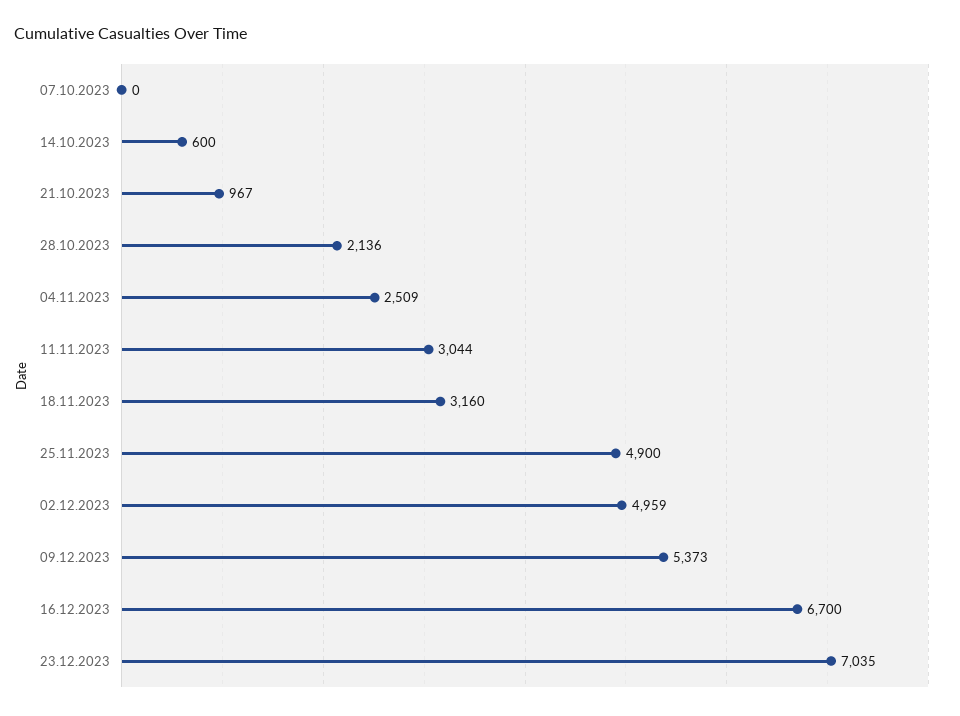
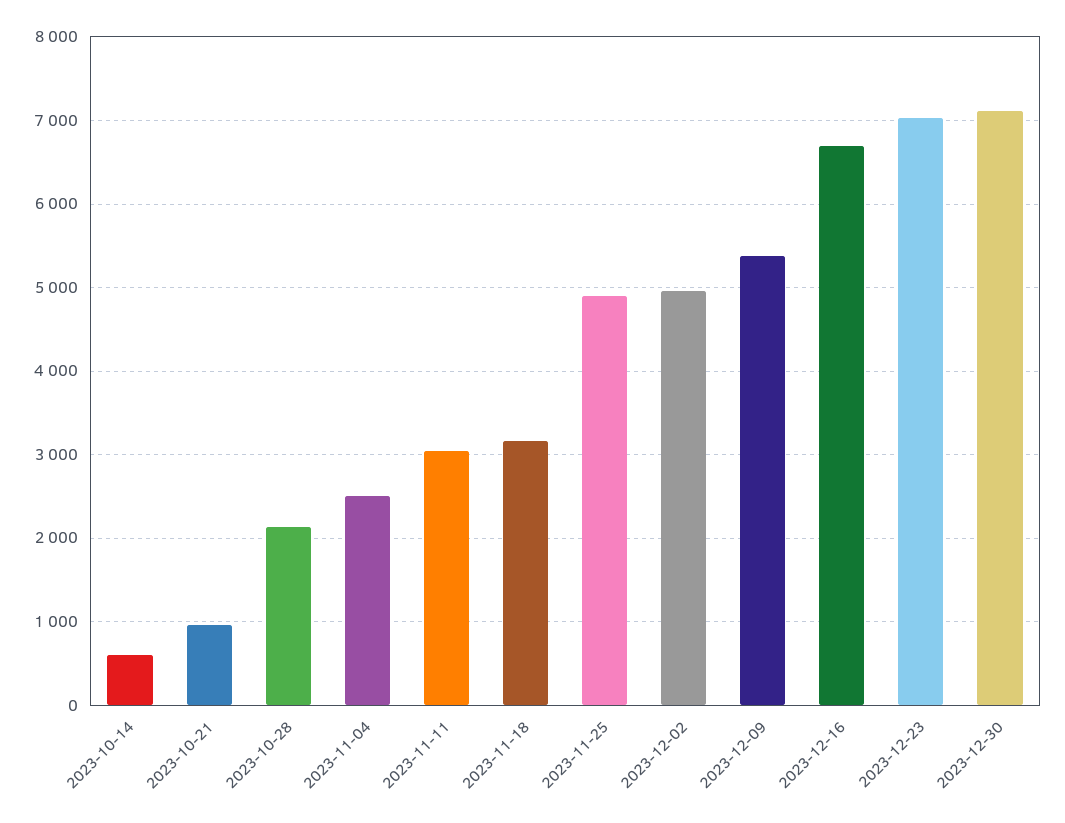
07.10.2023: 0 -> none
2023-12-30: none -> 7100

